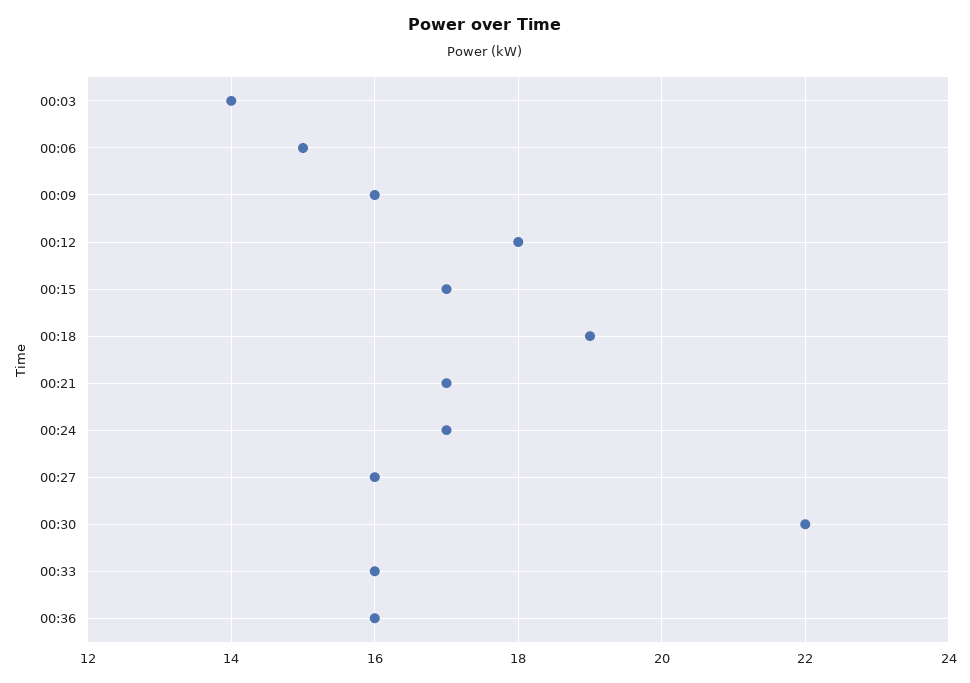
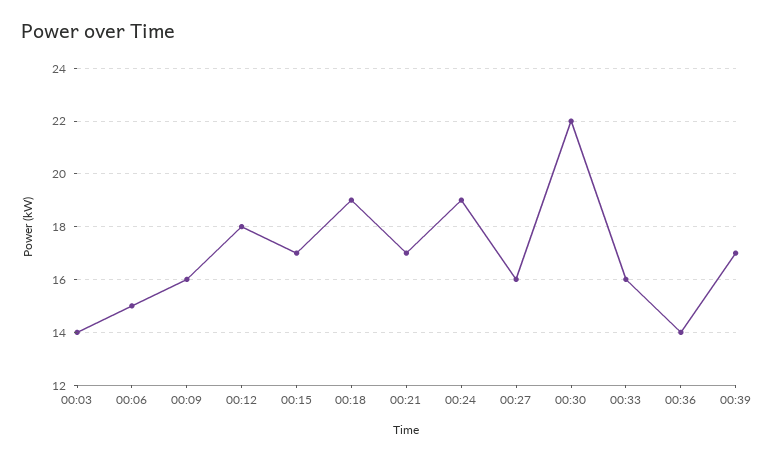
00:24: 17 -> 19
00:36: 16 -> 14
00:39: none -> 17

